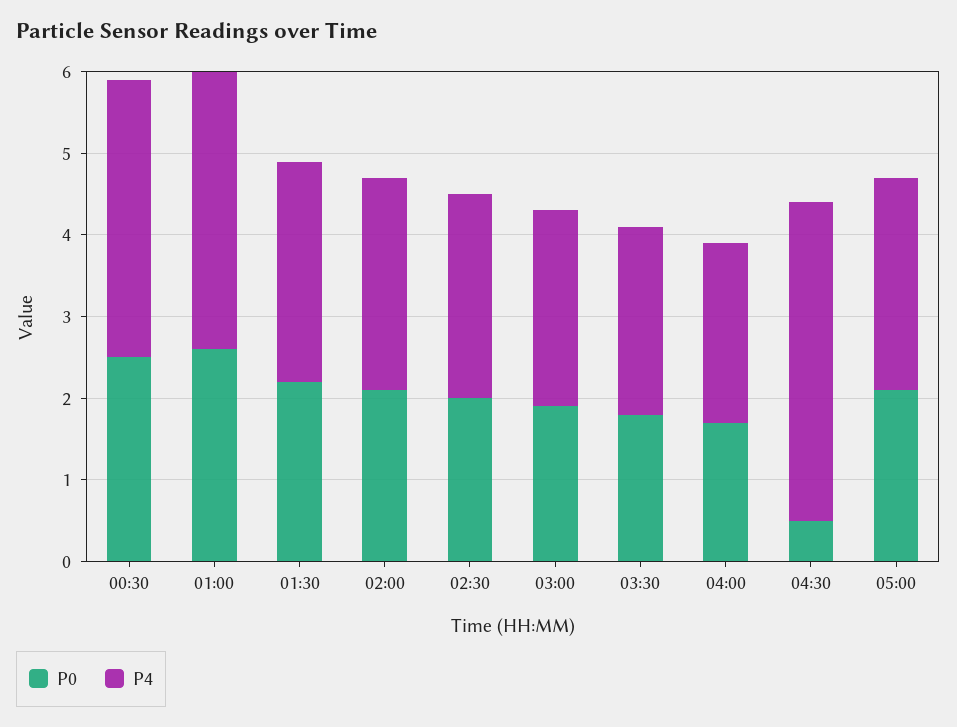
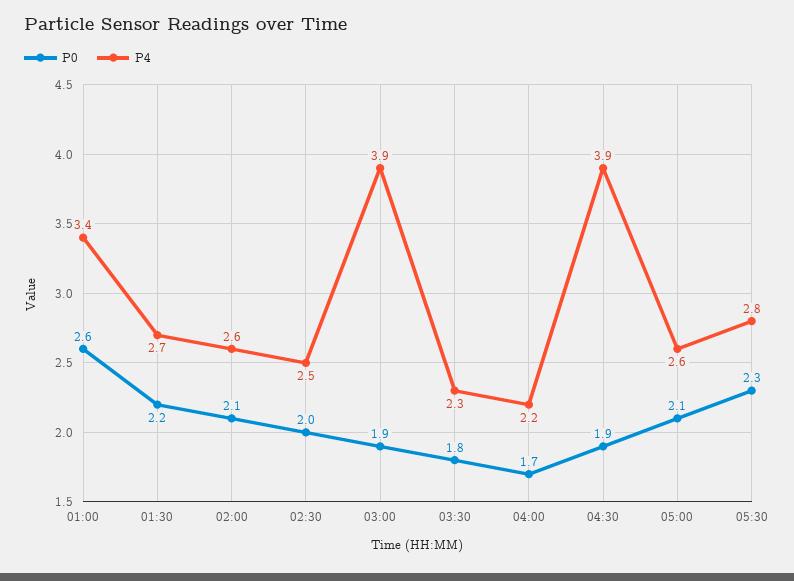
P0, 00:30: 2.5 -> none
P4, 00:30: 3.4 -> none
P4, 03:00: 2.4 -> 3.9
P0, 04:30: 0.5 -> 1.9
P0, 05:30: none -> 2.3
P4, 05:30: none -> 2.8

